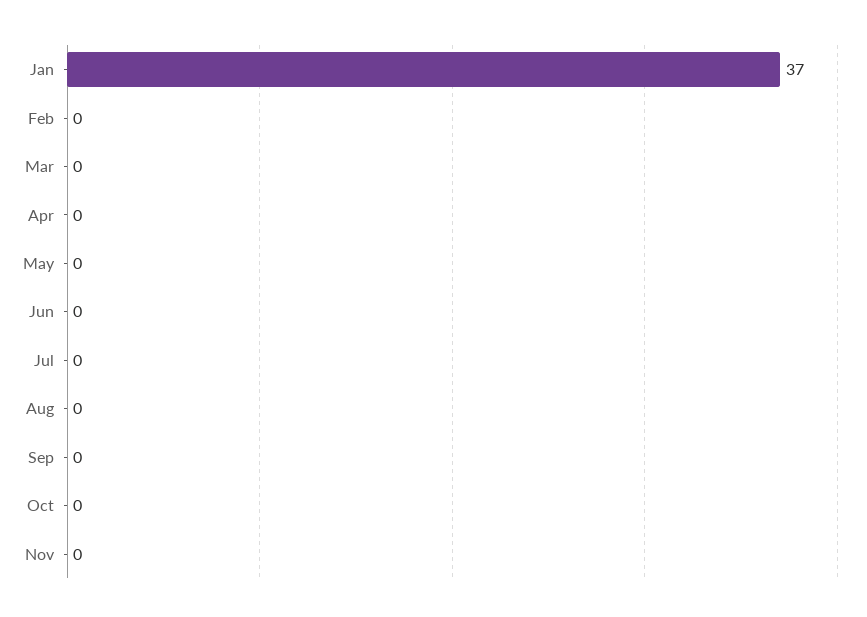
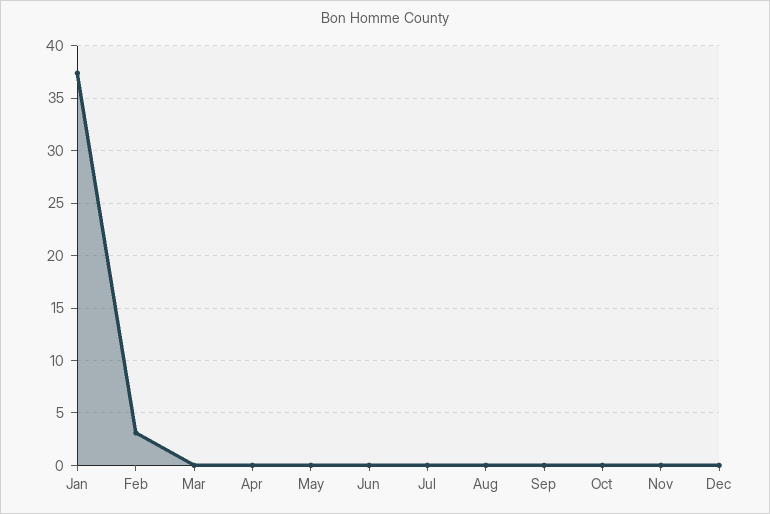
Feb: 0 -> 3
Dec: none -> 0

